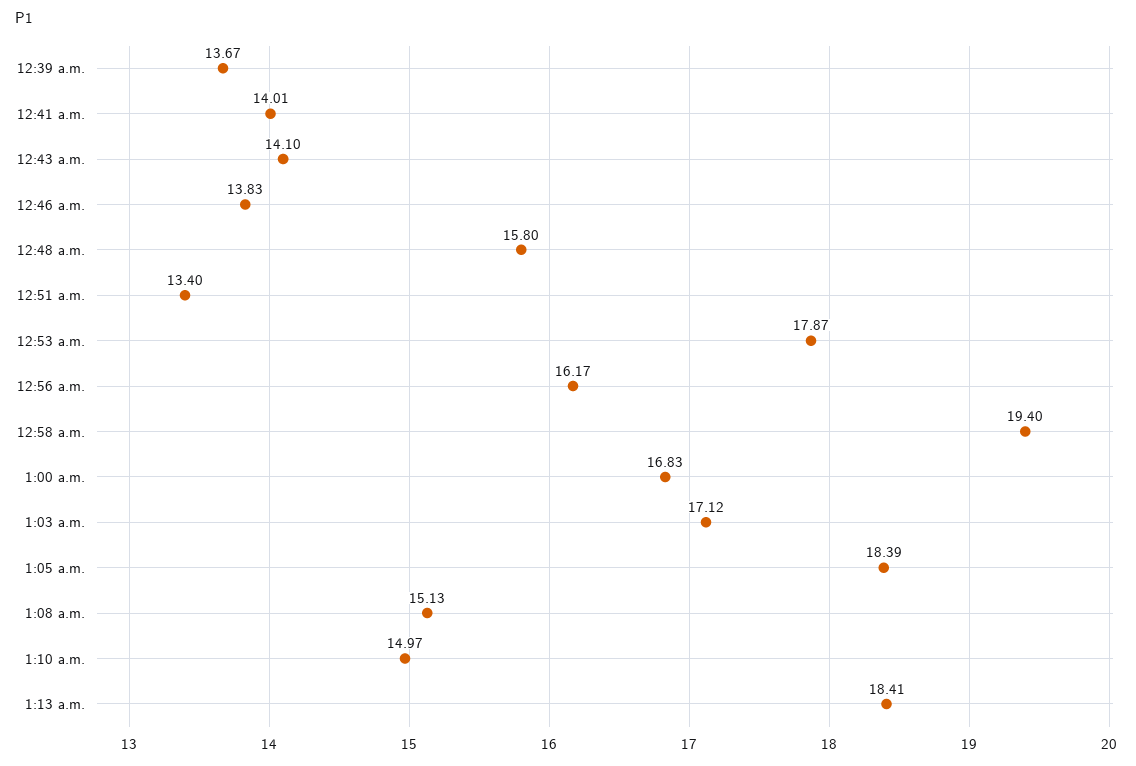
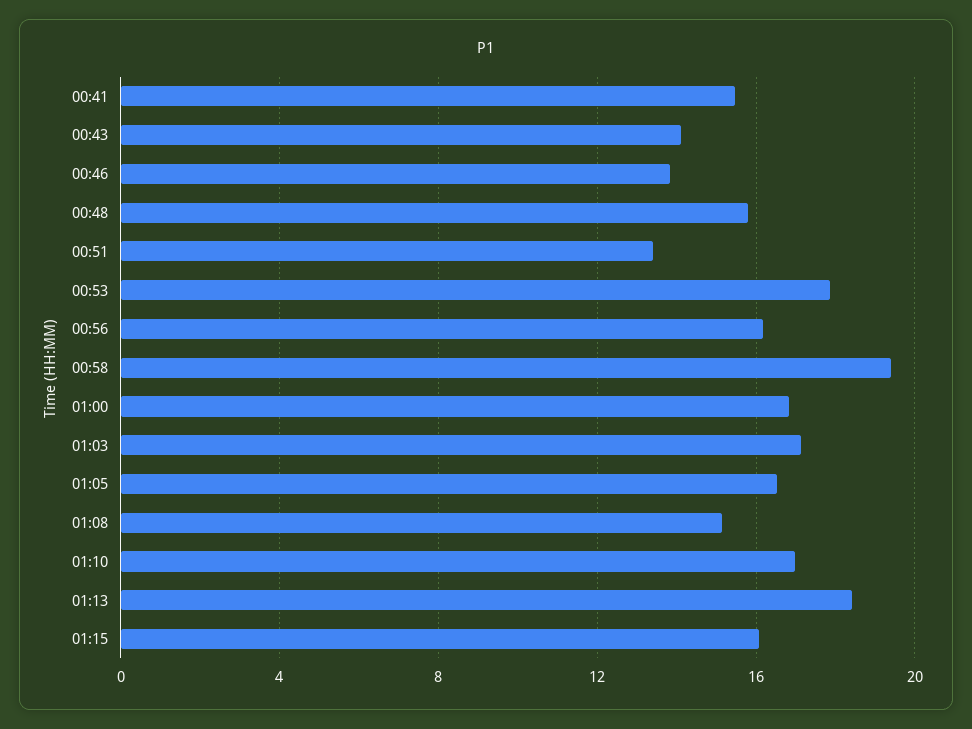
12:39 a.m.: 13.67 -> none
12:41 a.m.: 14.01 -> 15.5
1:05 a.m.: 18.39 -> 16.5
1:10 a.m.: 14.97 -> 17
01:15: none -> 16

